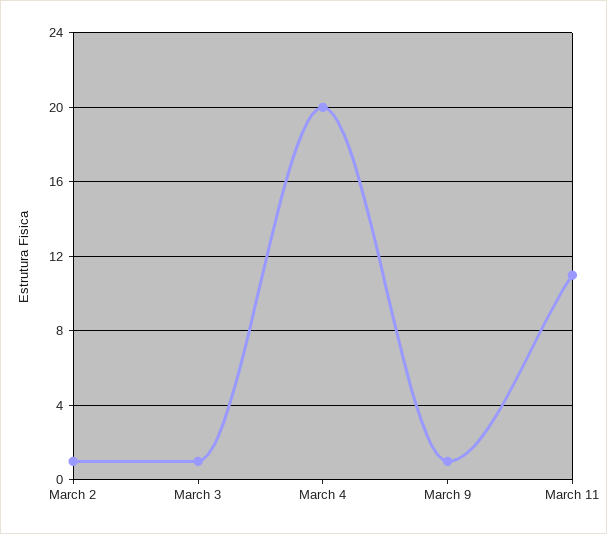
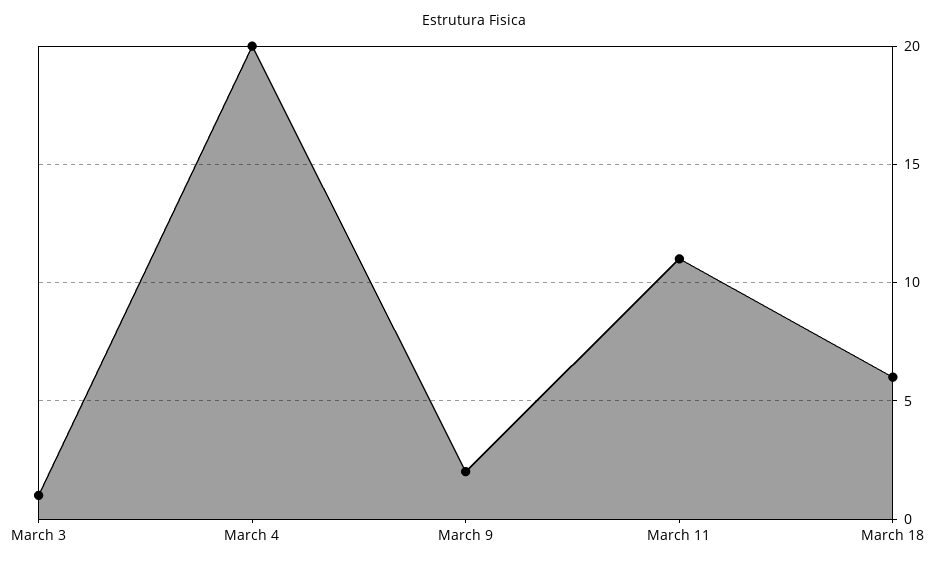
March 2: 1 -> none
March 9: 1 -> 2
March 18: none -> 6

